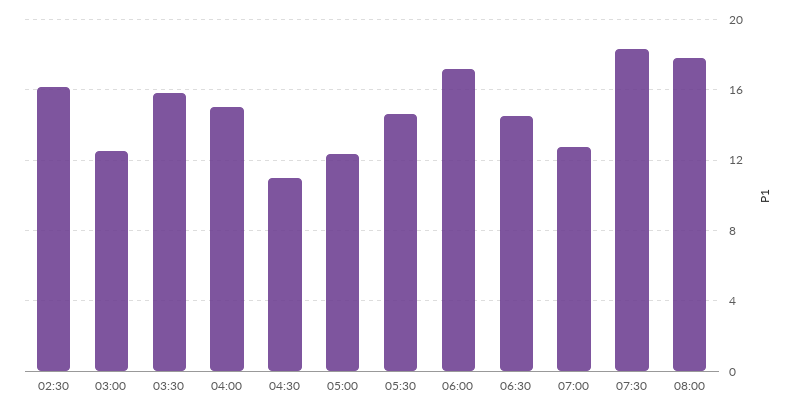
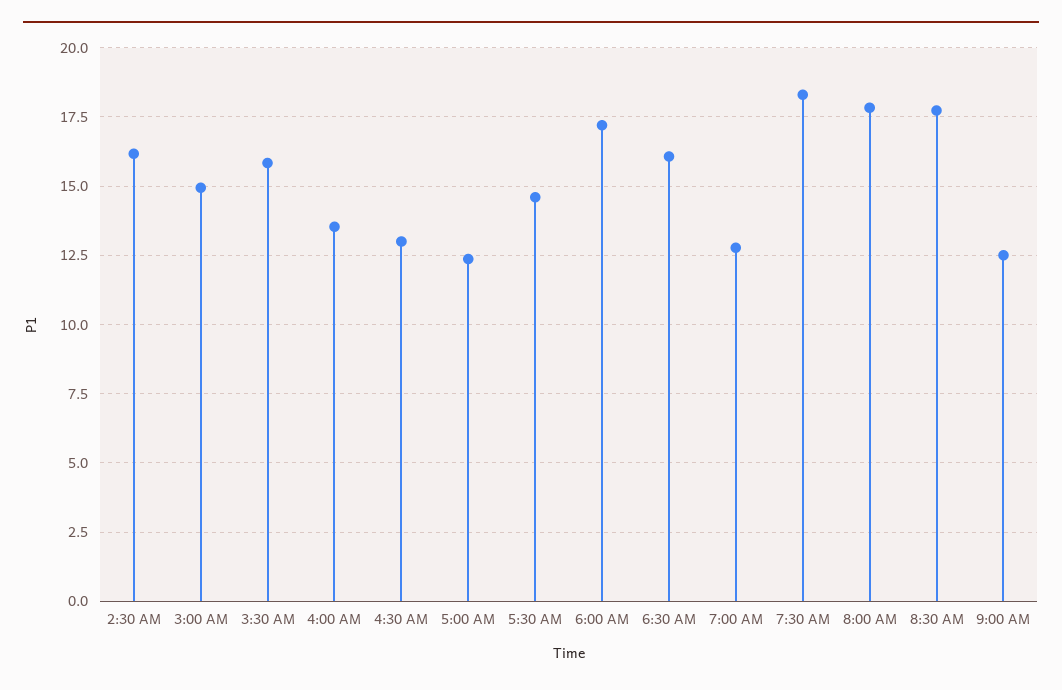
03:00: 12.5 -> 15
04:00: 15 -> 13.5
04:30: 11 -> 13
06:30: 14.5 -> 16
8:30 AM: none -> 17.75
9:00 AM: none -> 12.5

